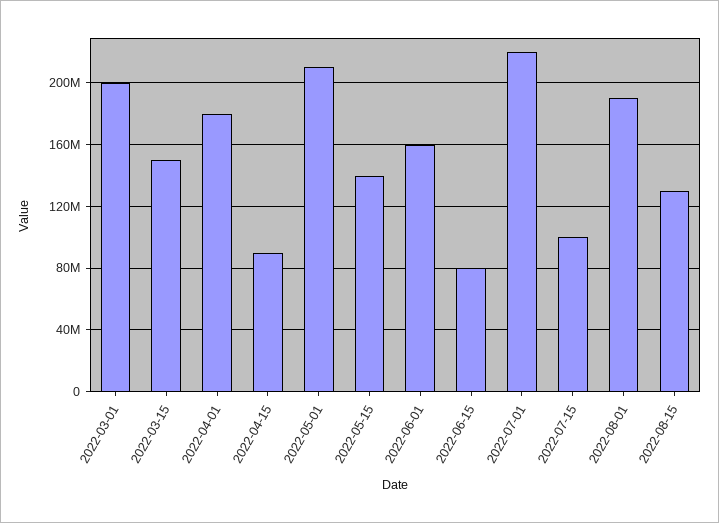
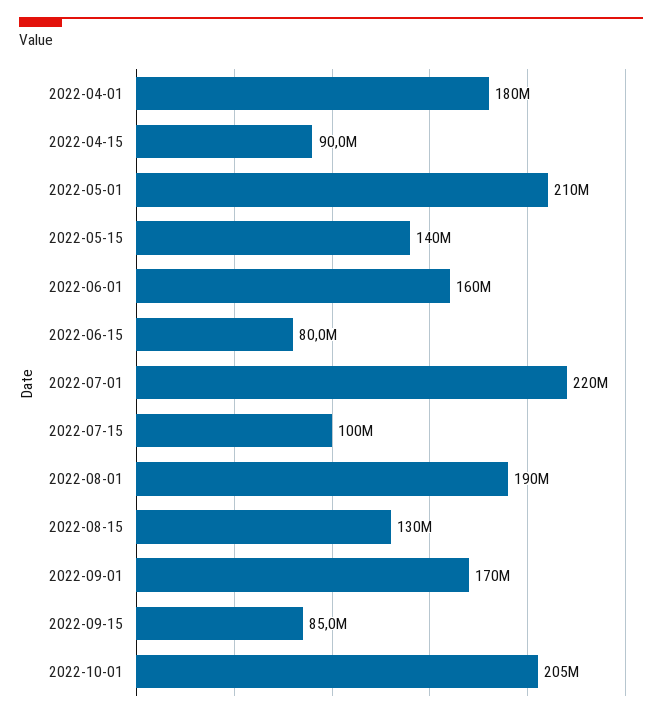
2022-03-01: 200000000 -> none
2022-03-15: 150000000 -> none
2022-09-01: none -> 170000000
2022-09-15: none -> 85000000
2022-10-01: none -> 205000000

